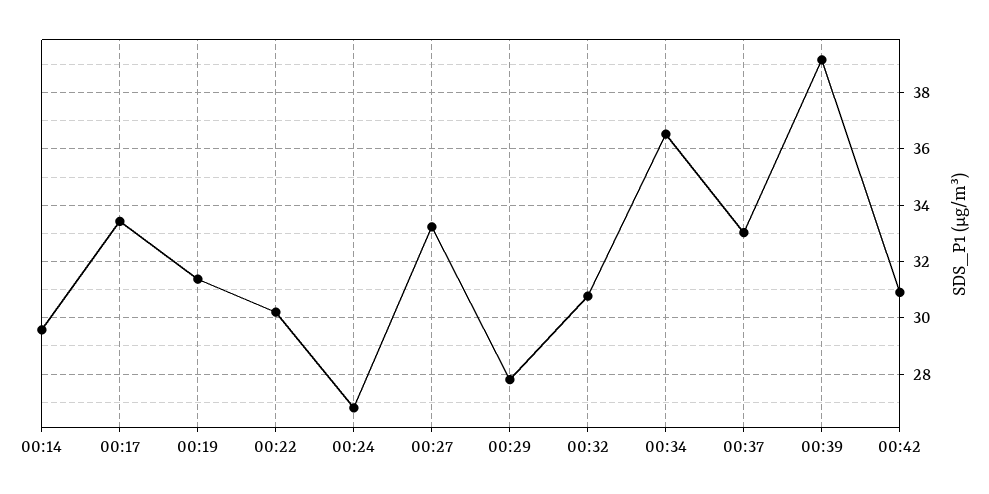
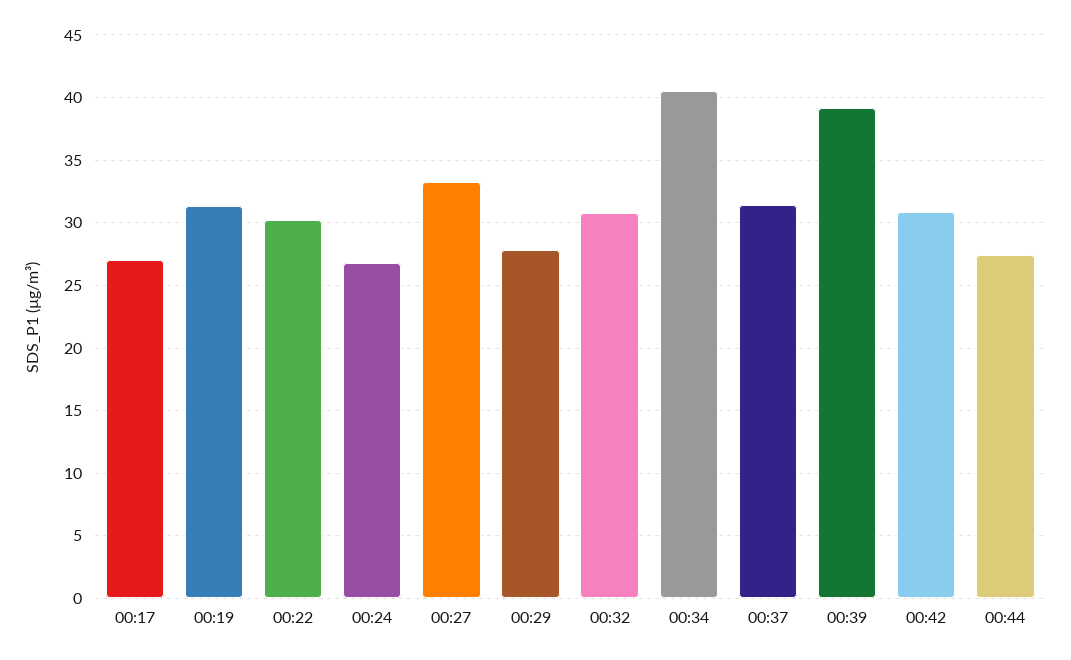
00:14: 29.5 -> none
00:17: 33.5 -> 27
00:34: 36.5 -> 40.5
00:37: 33 -> 31.5
00:44: none -> 27.5

